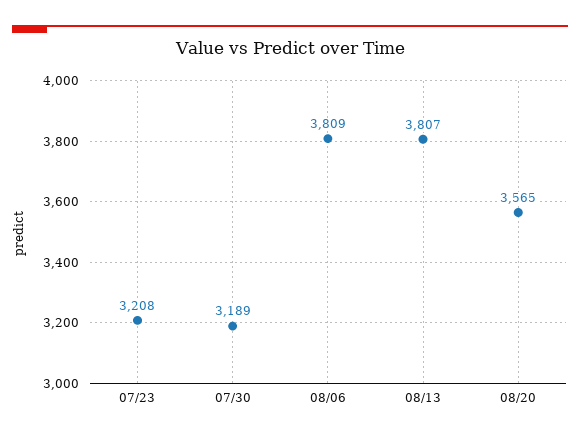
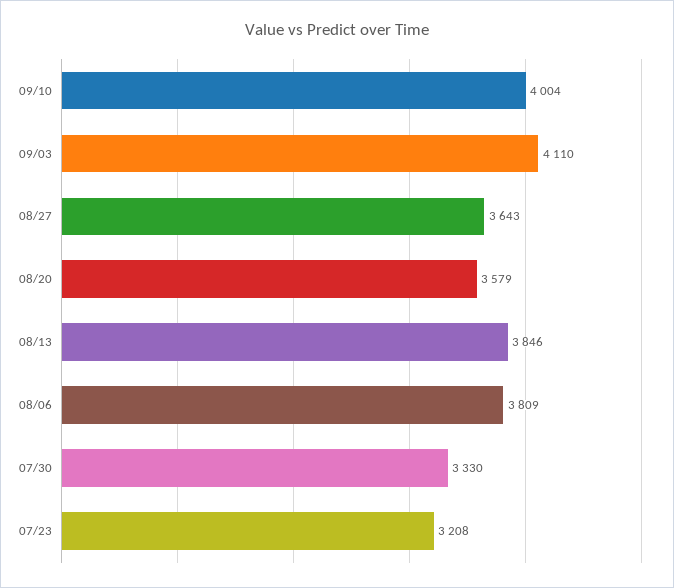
07/30: 3189 -> 3330
08/13: 3807 -> 3846
08/20: 3565 -> 3579
09/10: none -> 4004
09/03: none -> 4110
08/27: none -> 3643

